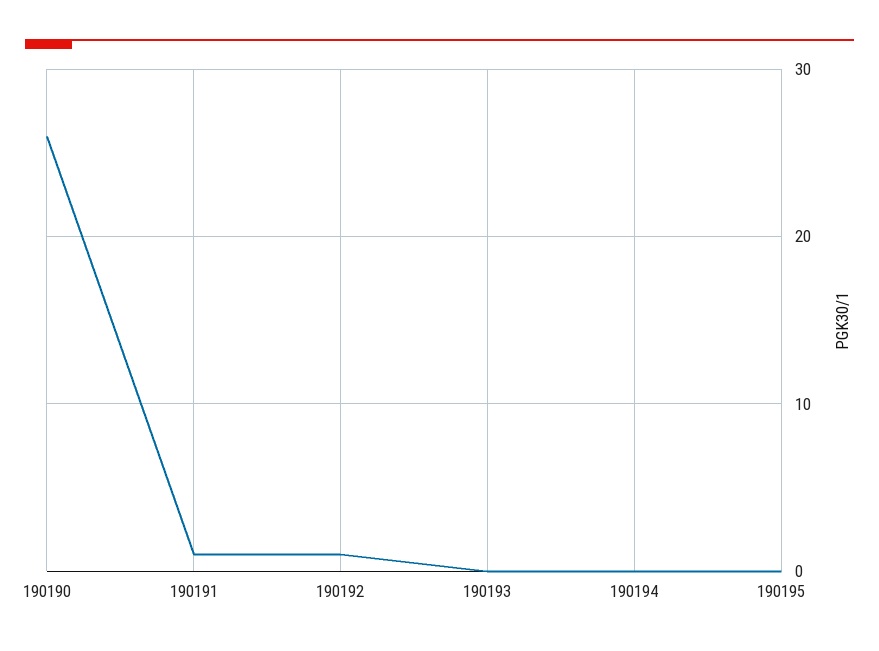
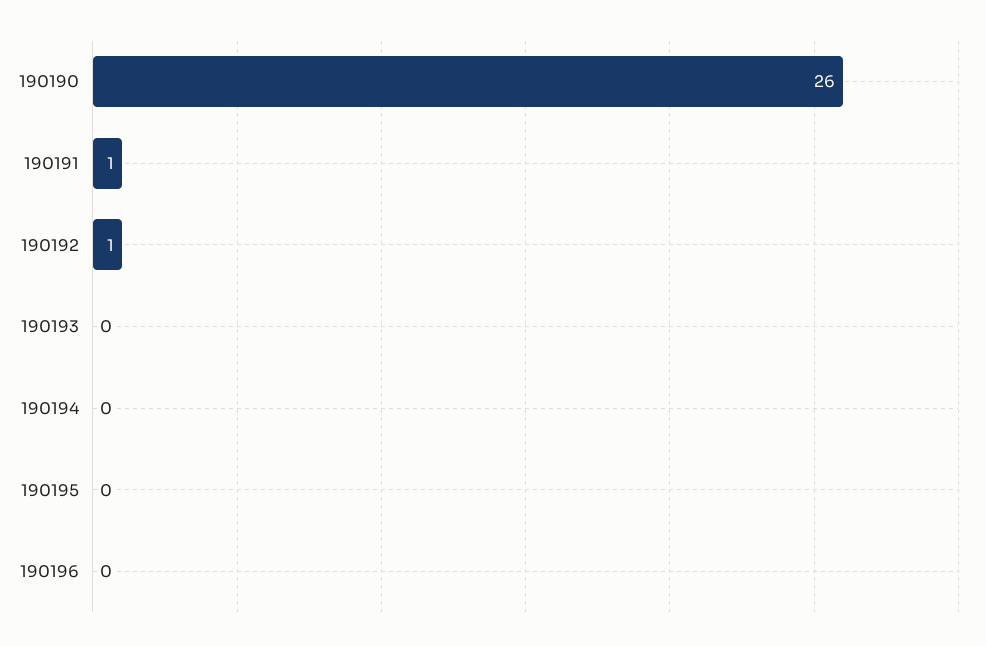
190196: none -> 0

